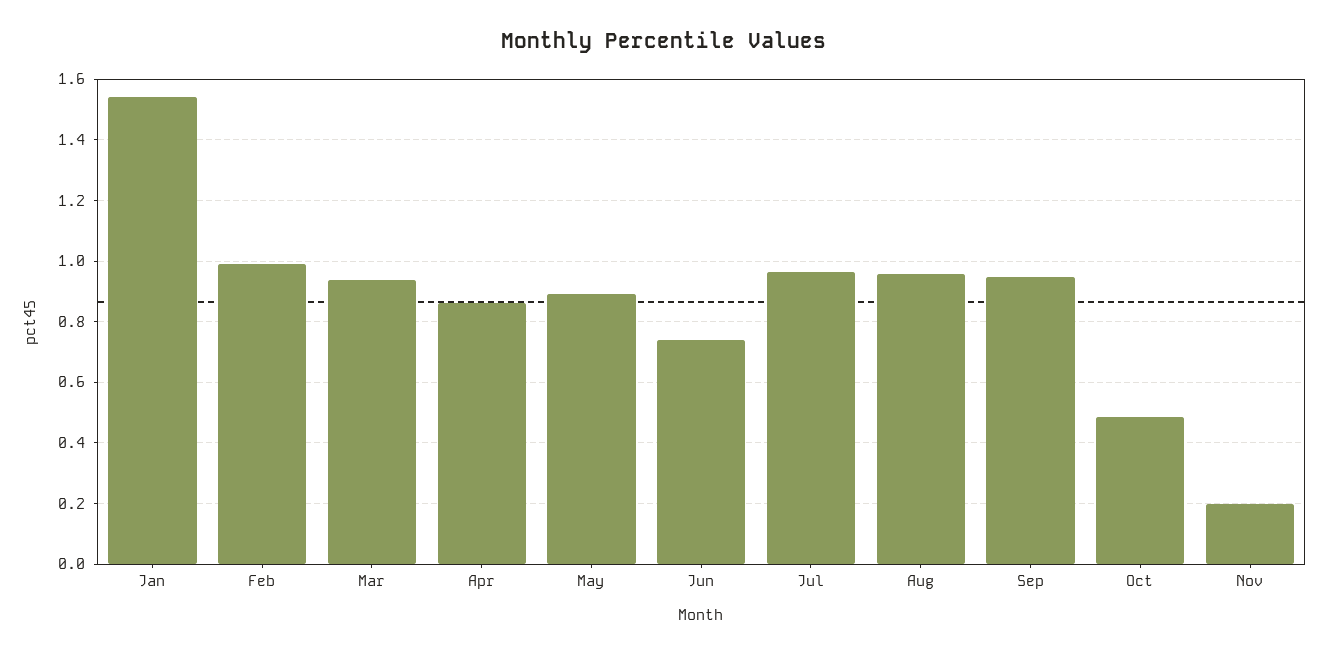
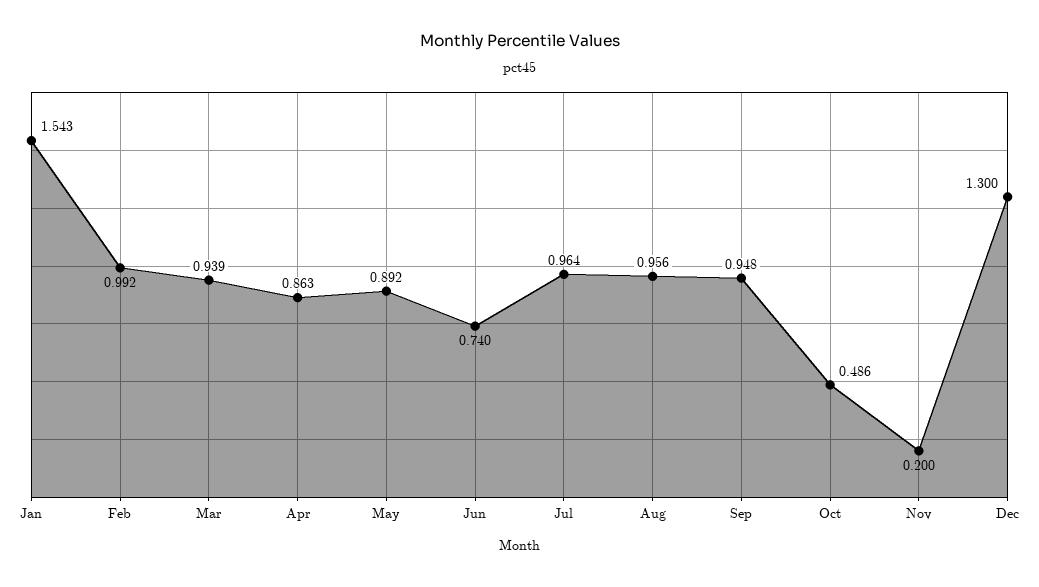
Dec: none -> 1.3

